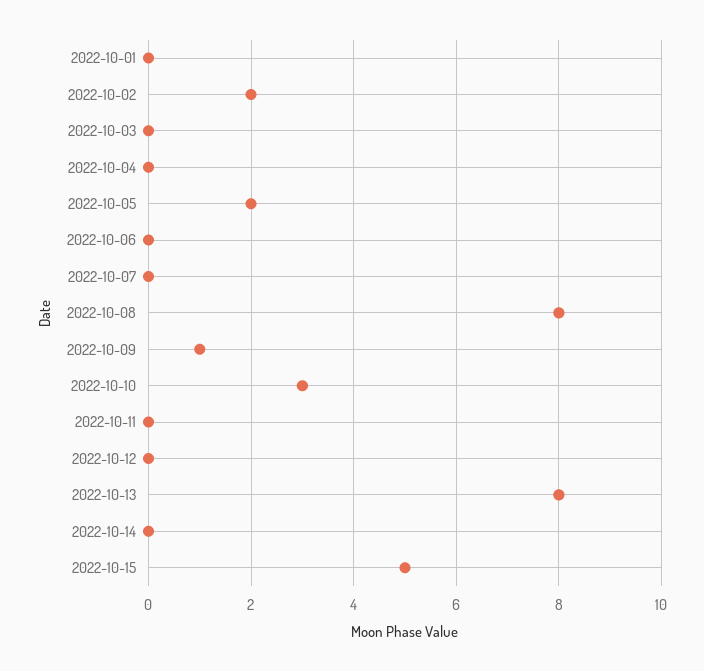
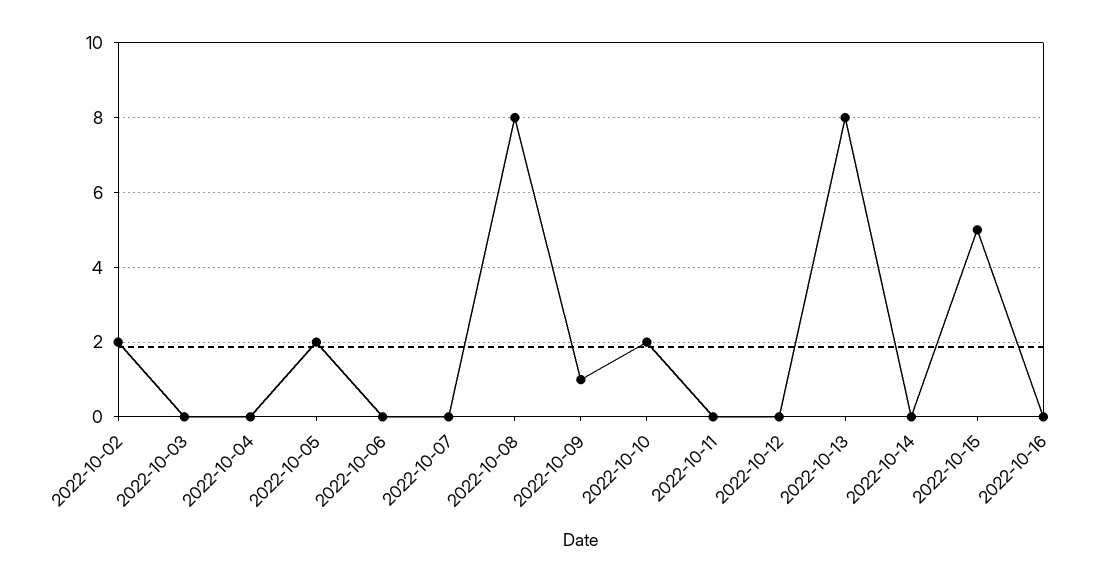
2022-10-01: 0 -> none
2022-10-10: 3 -> 2
2022-10-16: none -> 0

